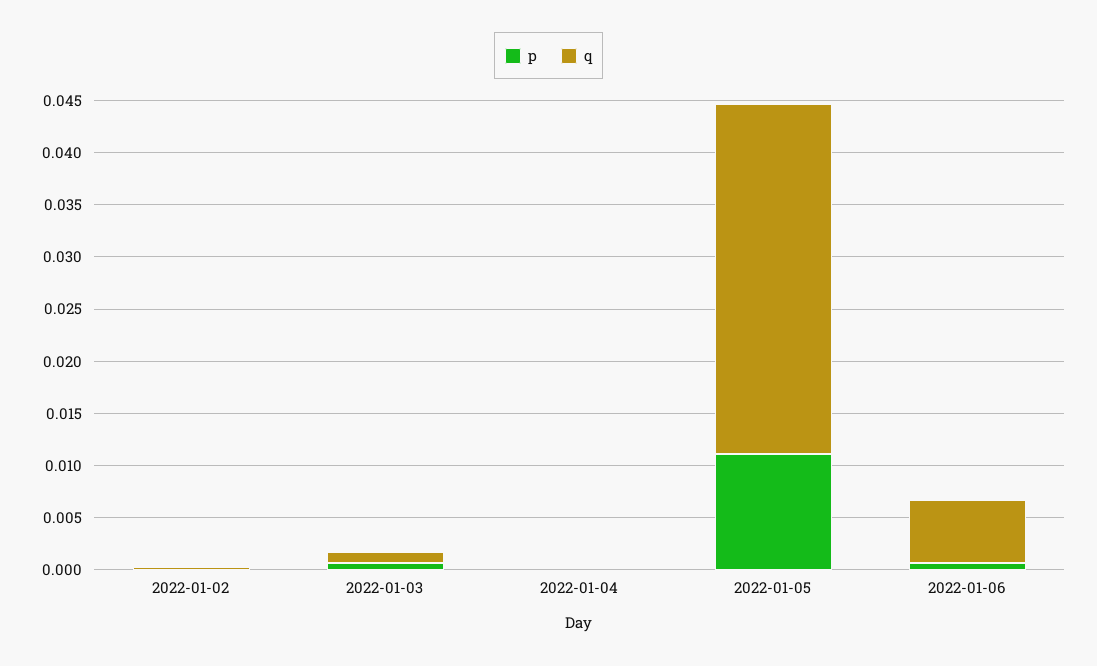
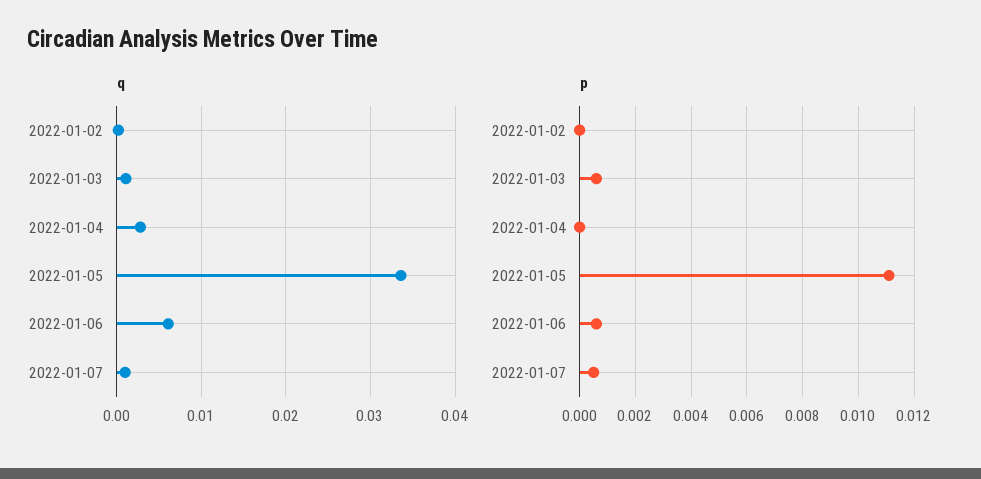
q, 2022-01-04: 0 -> 0.003
q, 2022-01-07: none -> 0.001
p, 2022-01-07: none -> 0.0005

